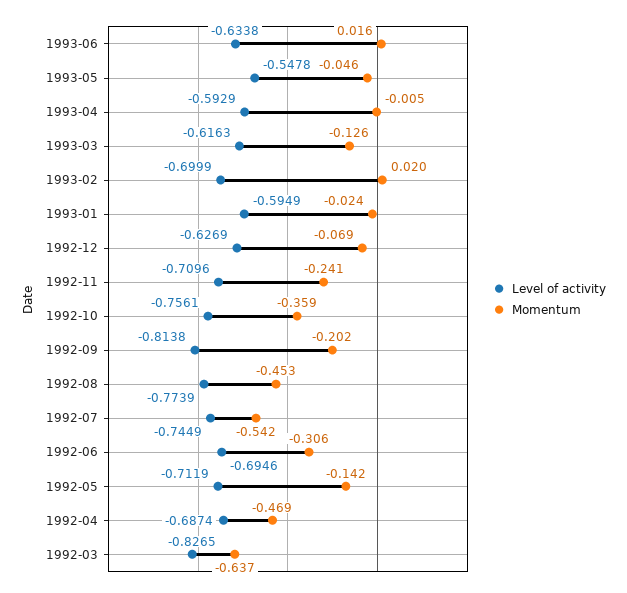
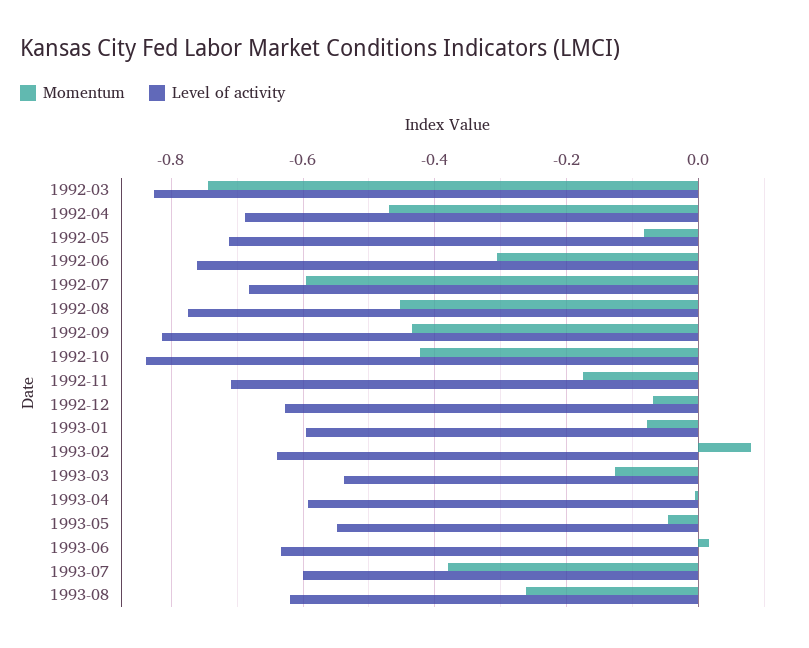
Level of activity, 1993-03: -0.6163 -> -0.54
Level of activity, 1993-02: -0.6999 -> -0.64
Momentum, 1993-02: 0.02 -> 0.08
Momentum, 1993-01: -0.024 -> -0.08
Momentum, 1992-11: -0.241 -> -0.18
Level of activity, 1992-10: -0.7561 -> -0.84
Momentum, 1992-10: -0.359 -> -0.42
Momentum, 1992-09: -0.202 -> -0.44
Level of activity, 1992-07: -0.7449 -> -0.68
Momentum, 1992-07: -0.542 -> -0.6
Level of activity, 1992-06: -0.6946 -> -0.76
Momentum, 1992-05: -0.142 -> -0.08
Momentum, 1992-03: -0.637 -> -0.74
Momentum, 1993-07: none -> -0.38
Level of activity, 1993-07: none -> -0.6
Momentum, 1993-08: none -> -0.26
Level of activity, 1993-08: none -> -0.62

